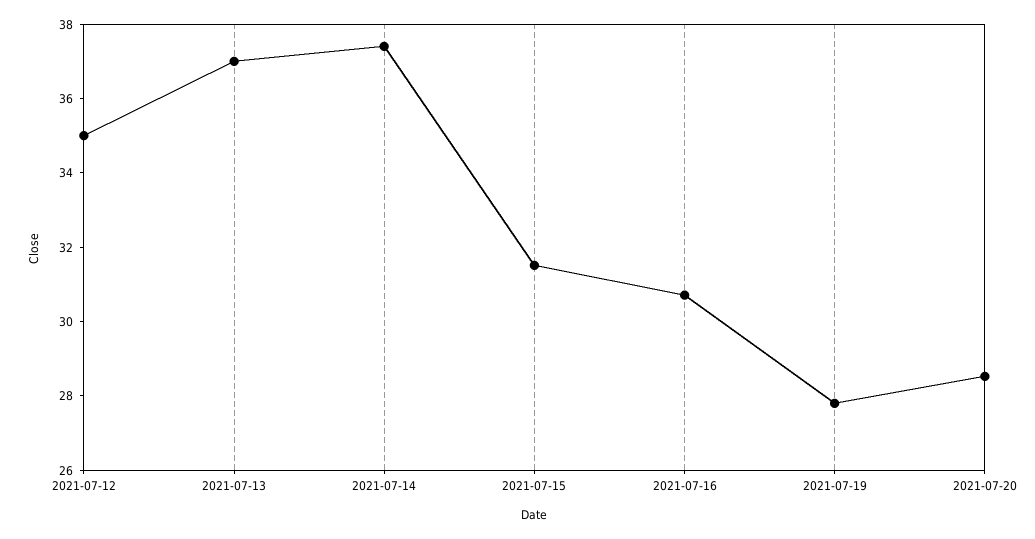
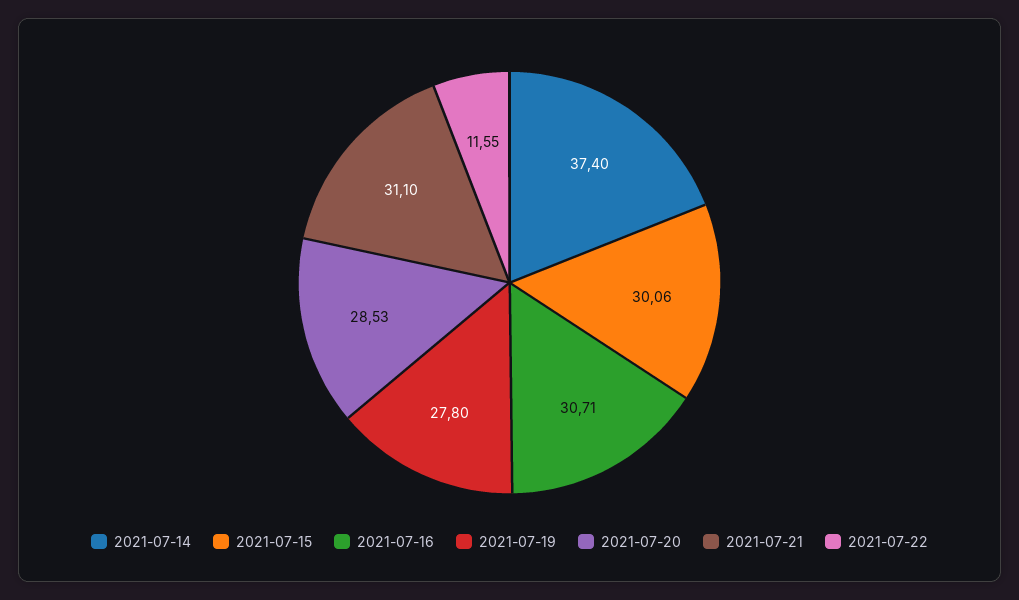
2021-07-12: 35 -> none
2021-07-13: 37 -> none
2021-07-15: 31.5 -> 30.06
2021-07-21: none -> 31.1
2021-07-22: none -> 11.55

